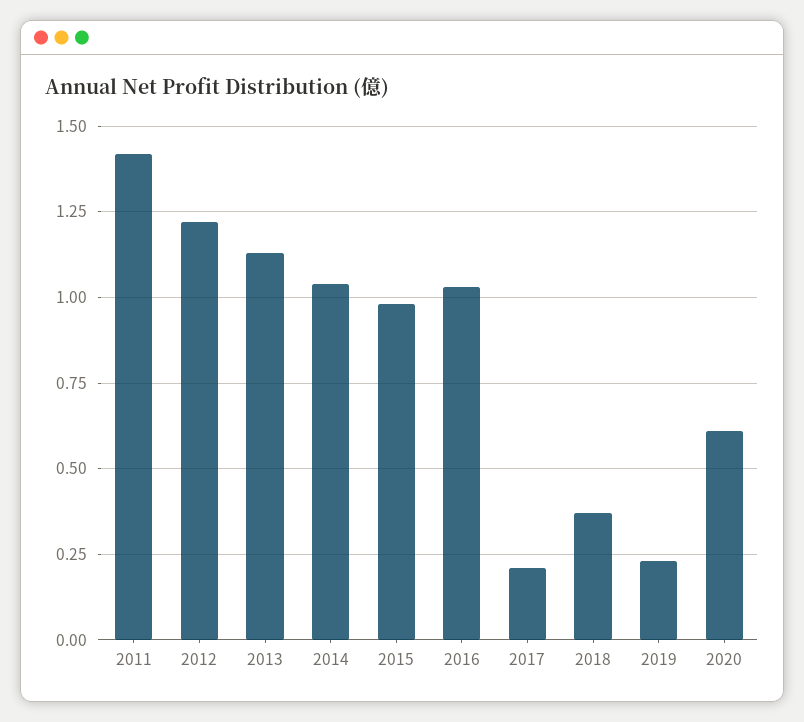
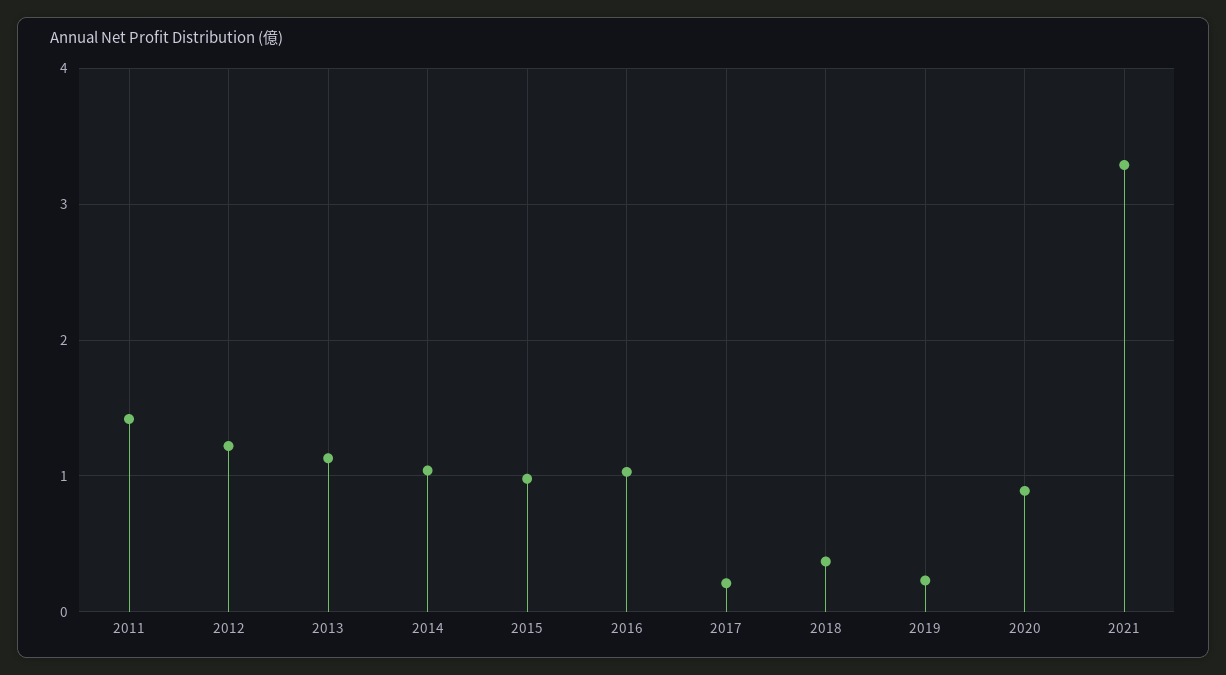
2020: 0.6 -> 0.9
2021: none -> 3.3

